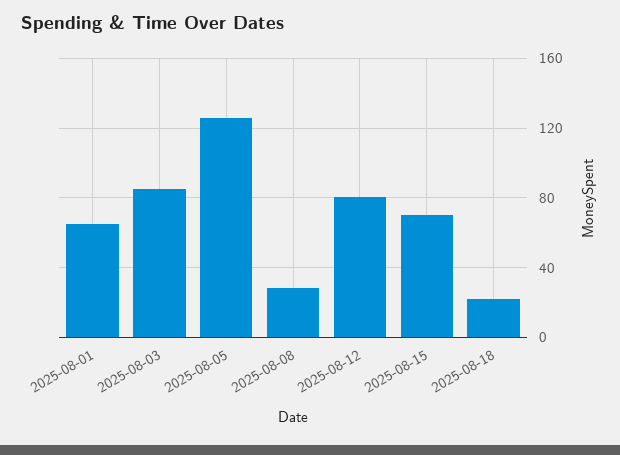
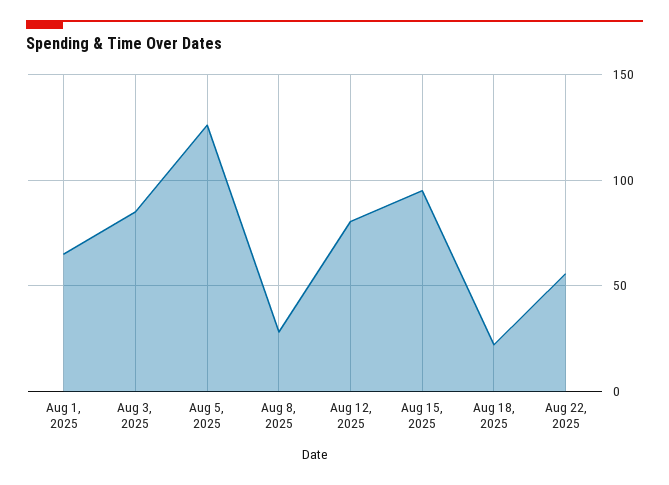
2025-08-15: 70 -> 95
Aug 22, 2025: none -> 55

